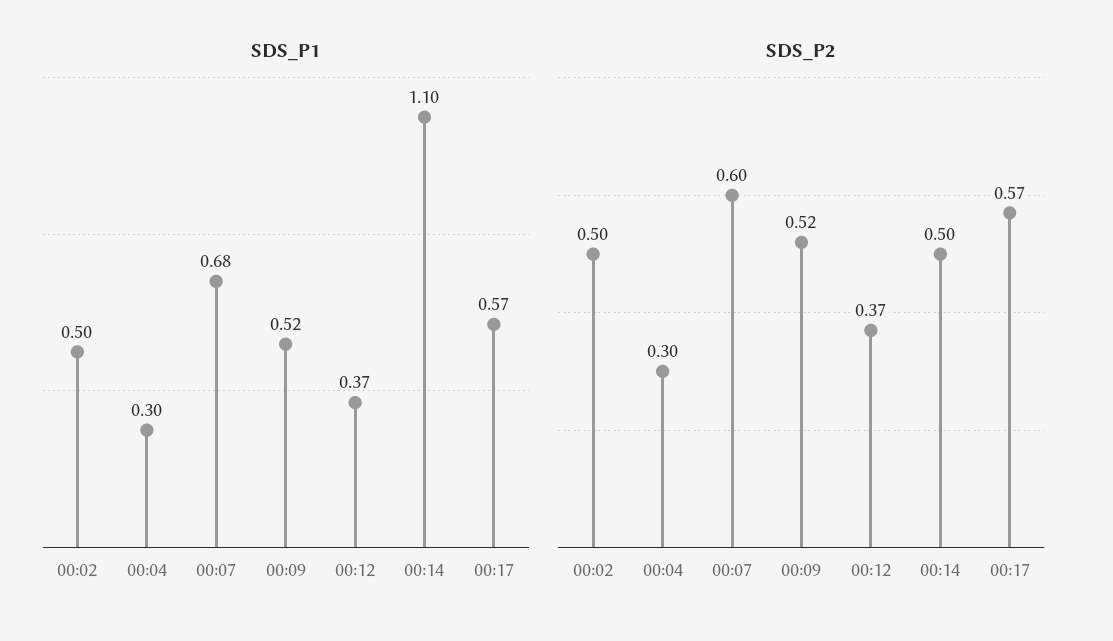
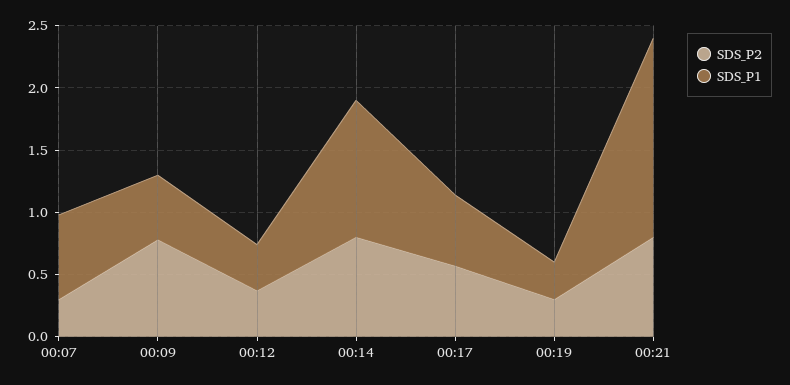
SDS_P1, 00:02: 0.5 -> none
SDS_P1, 00:04: 0.3 -> none
SDS_P2, 00:02: 0.5 -> none
SDS_P2, 00:04: 0.3 -> none
SDS_P2, 00:07: 0.6 -> 0.3
SDS_P2, 00:09: 0.52 -> 0.8
SDS_P2, 00:14: 0.5 -> 0.8
SDS_P2, 00:19: none -> 0.3
SDS_P1, 00:19: none -> 0.3
SDS_P2, 00:21: none -> 0.8
SDS_P1, 00:21: none -> 1.6

